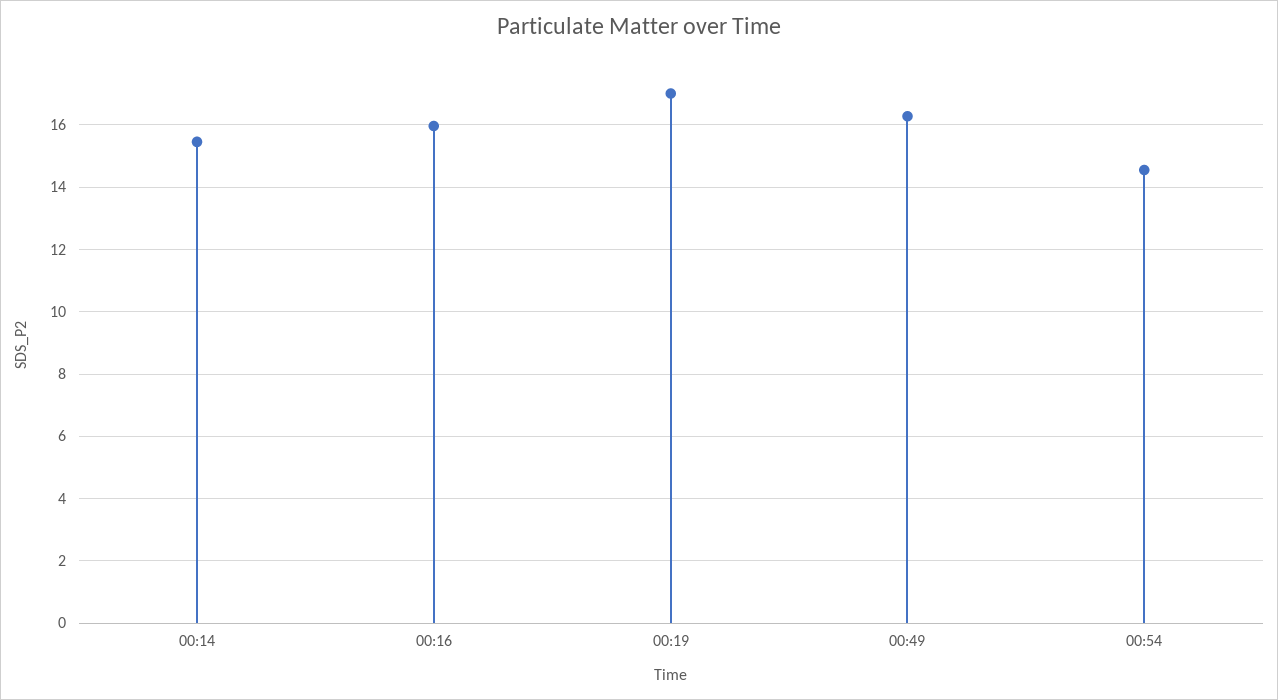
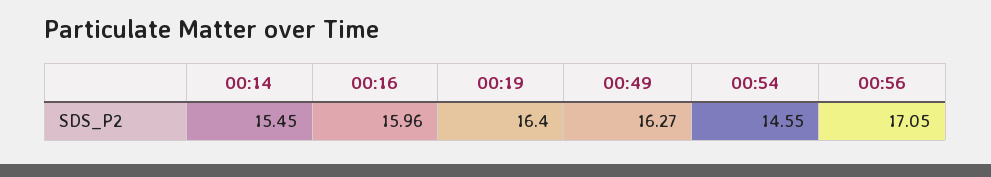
00:19: 17 -> 16.4
00:56: none -> 17.05

